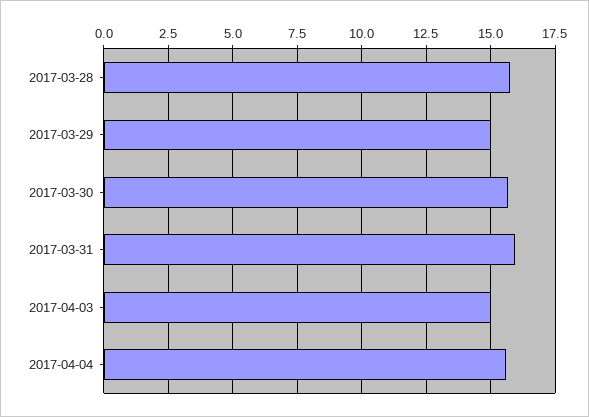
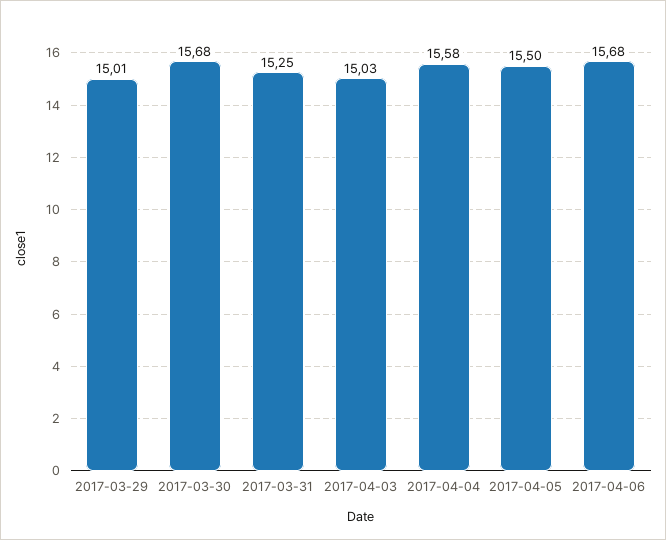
2017-03-28: 15.75 -> none
2017-03-31: 16 -> 15.25
2017-04-05: none -> 15.5
2017-04-06: none -> 15.68

